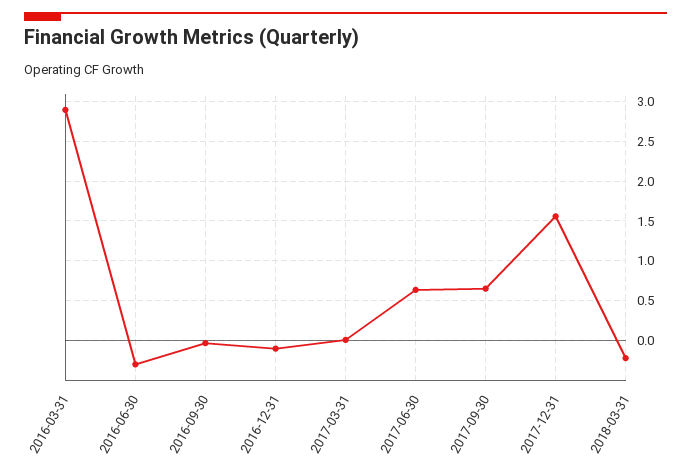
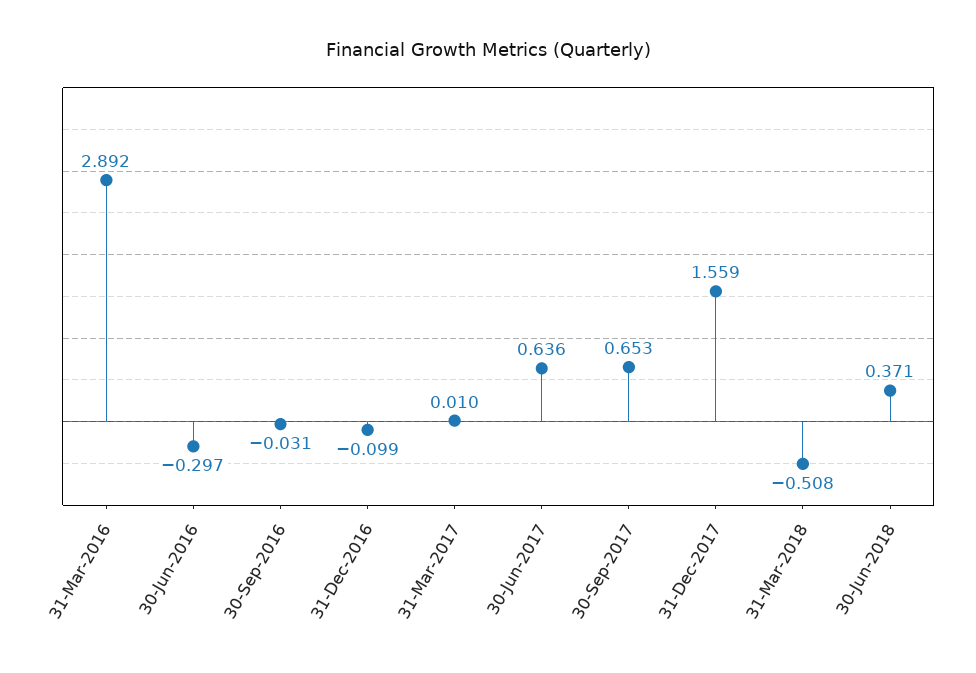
2018-03-31: -0.2 -> -0.508
30-Jun-2018: none -> 0.371

